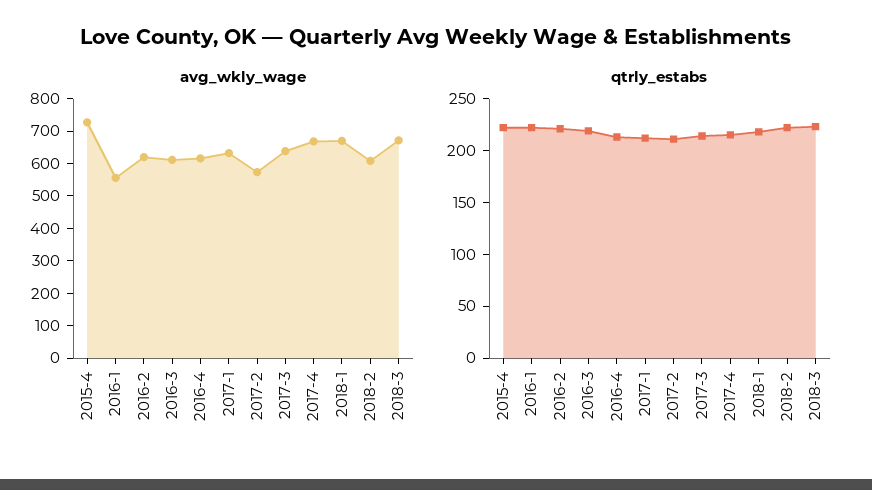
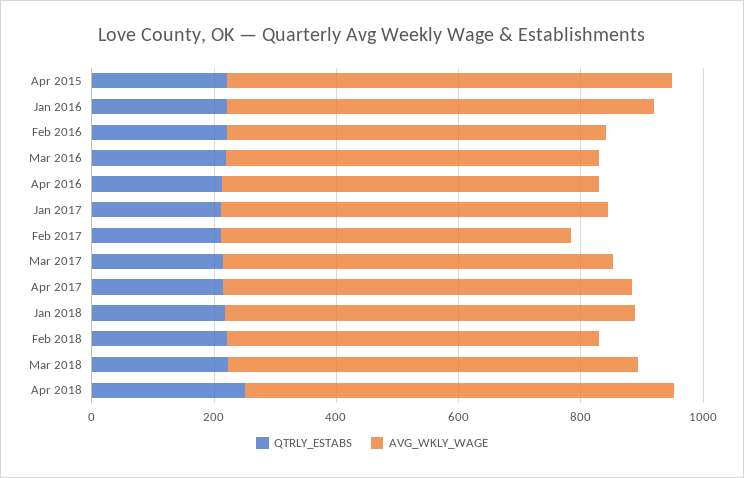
avg_wkly_wage, 2016-1: 550 -> 700
qtrly_estabs, Apr 2018: none -> 250
avg_wkly_wage, Apr 2018: none -> 700

